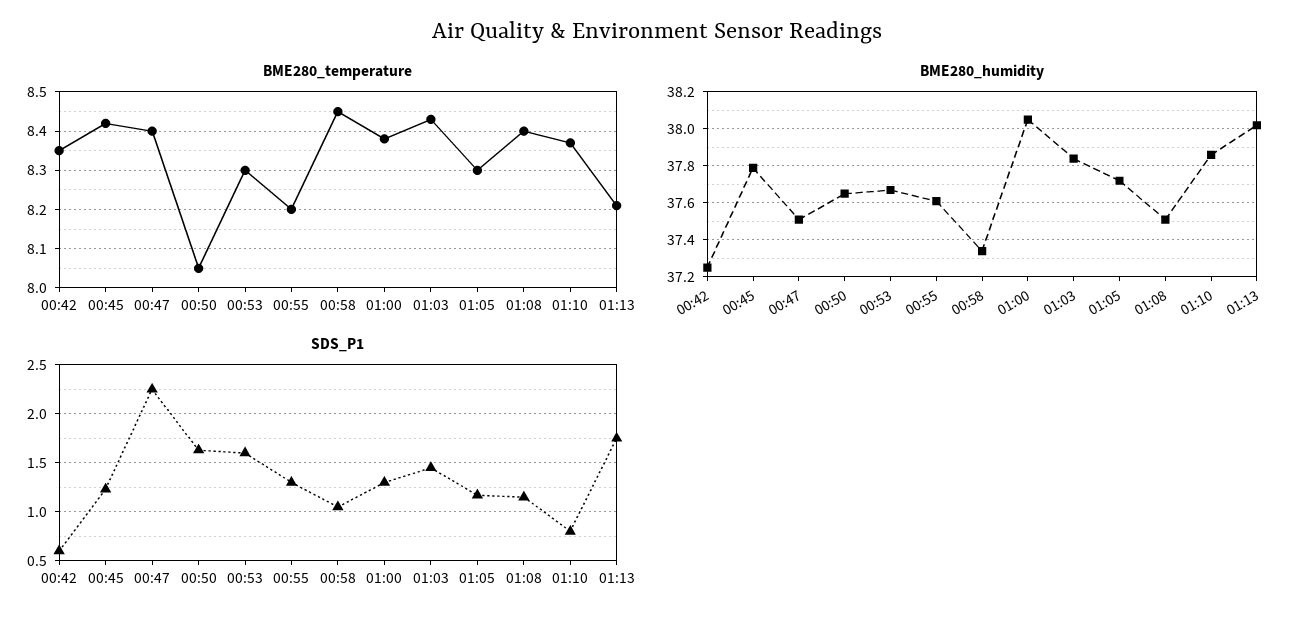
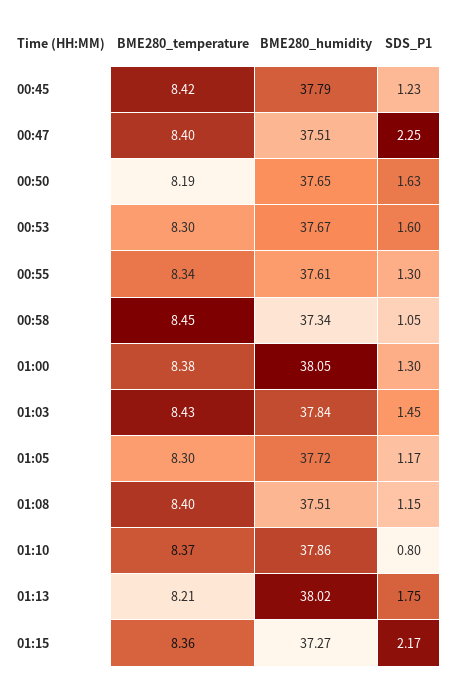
BME280_temperature, 00:42: 8.35 -> none
BME280_temperature, 00:50: 8.05 -> 8.19
BME280_temperature, 00:55: 8.2 -> 8.34
BME280_humidity, 00:42: 37.25 -> none
SDS_P1, 00:42: 0.6 -> none
BME280_temperature, 01:15: none -> 8.36
BME280_humidity, 01:15: none -> 37.27
SDS_P1, 01:15: none -> 2.17

